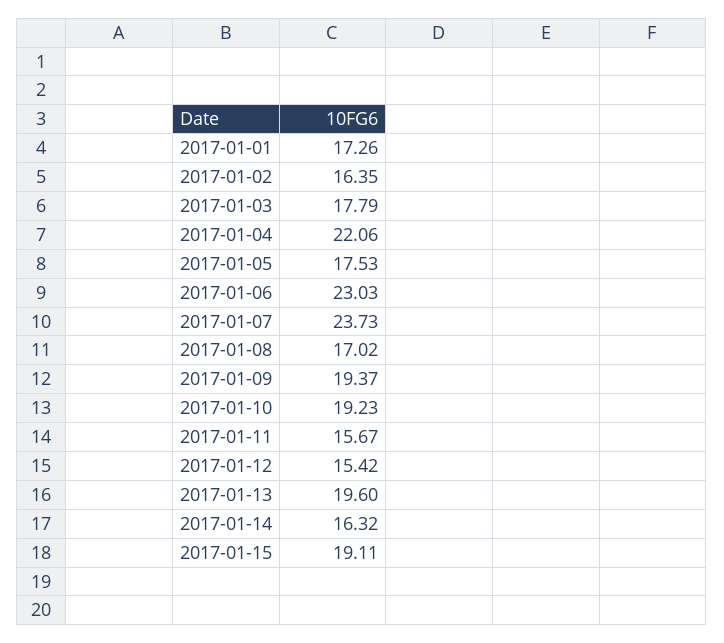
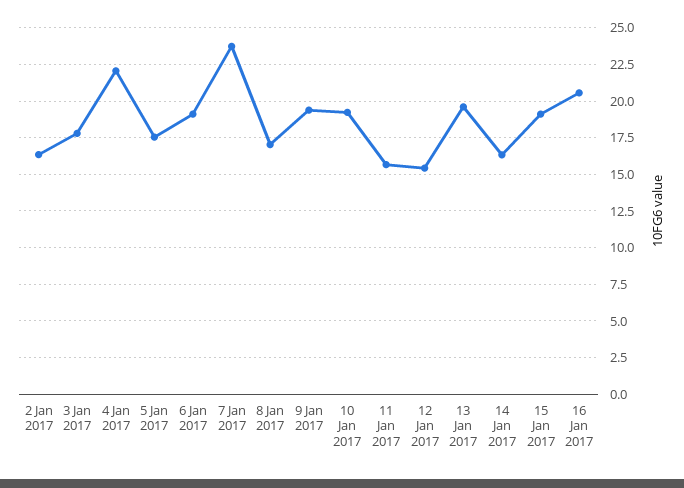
2017-01-01: 17.26 -> none
2017-01-06: 23.03 -> 19
16 Jan 2017: none -> 20.5

